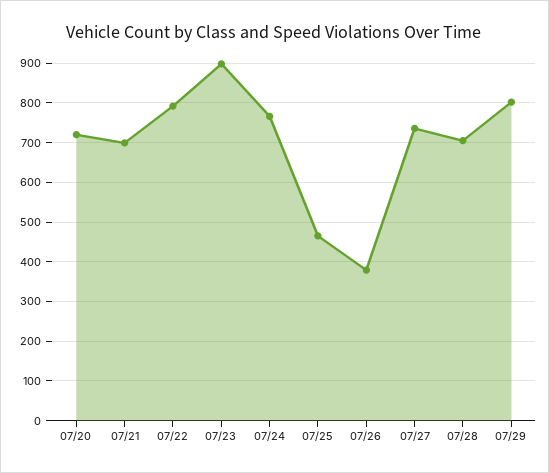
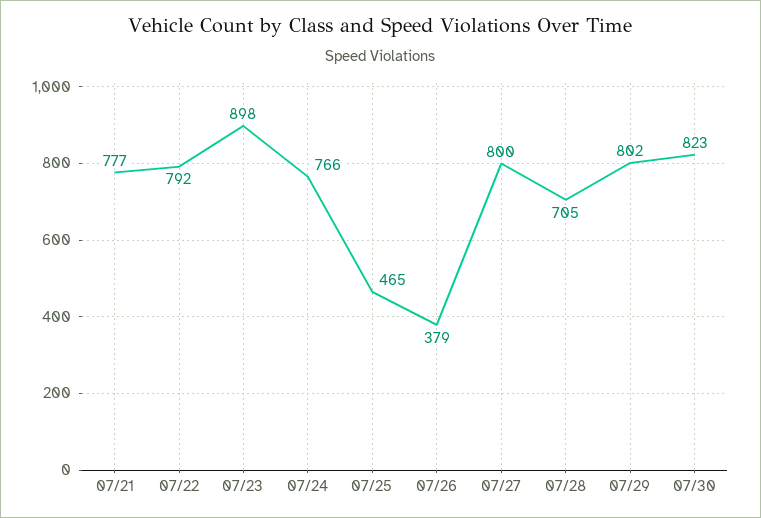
07/20: 720 -> none
07/21: 700 -> 777
07/27: 740 -> 800
07/30: none -> 823

